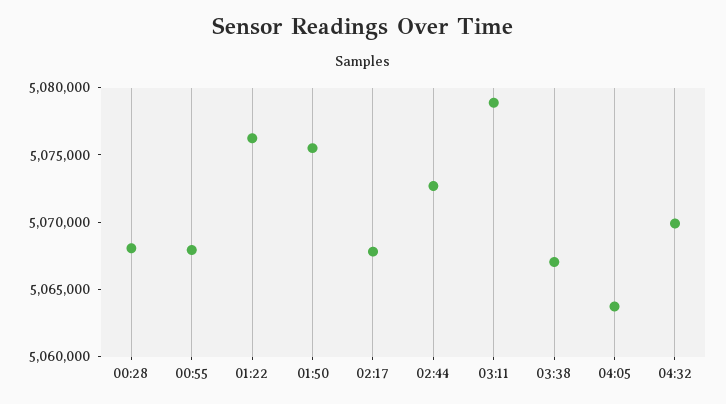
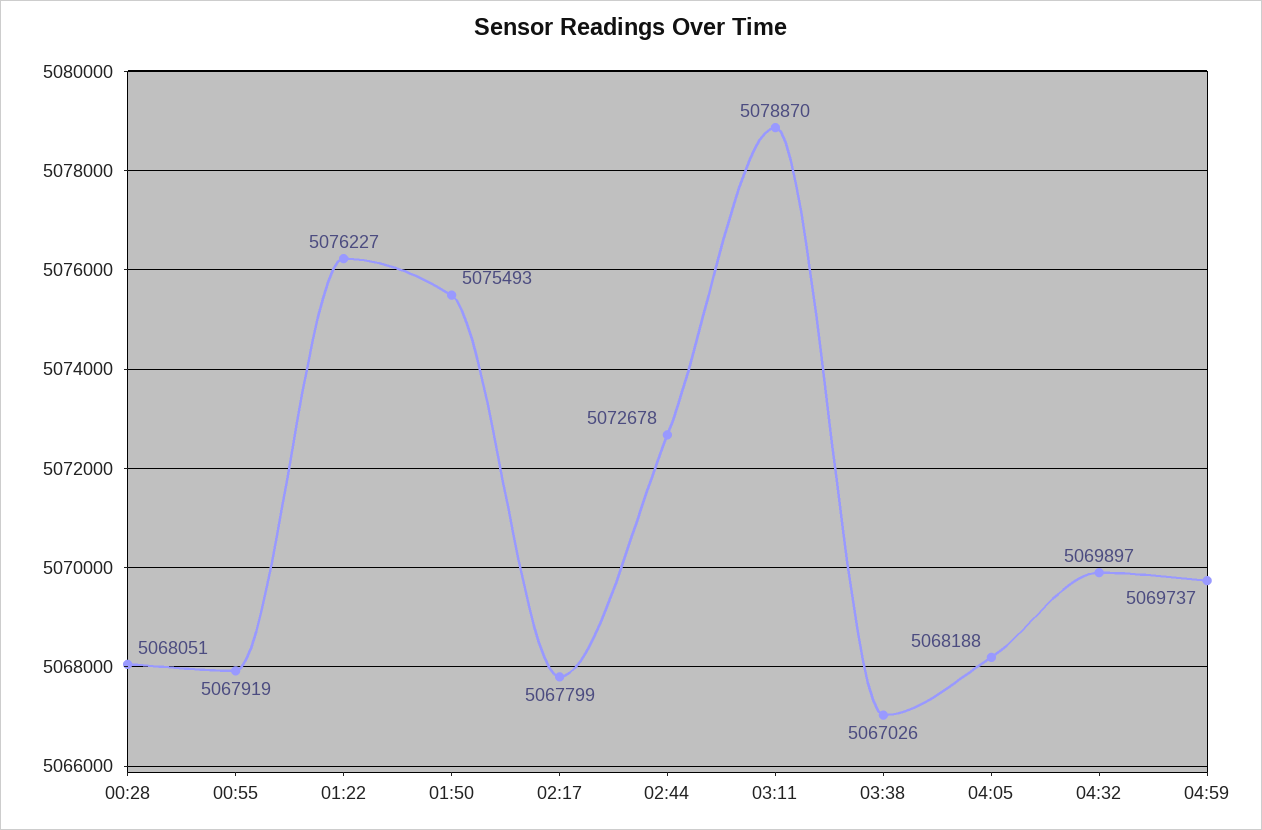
04:05: 5064000 -> 5068188
04:59: none -> 5069737

